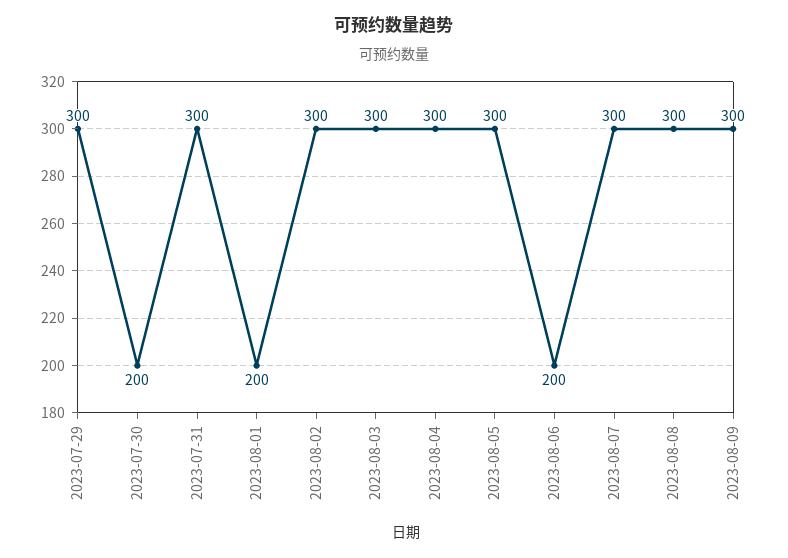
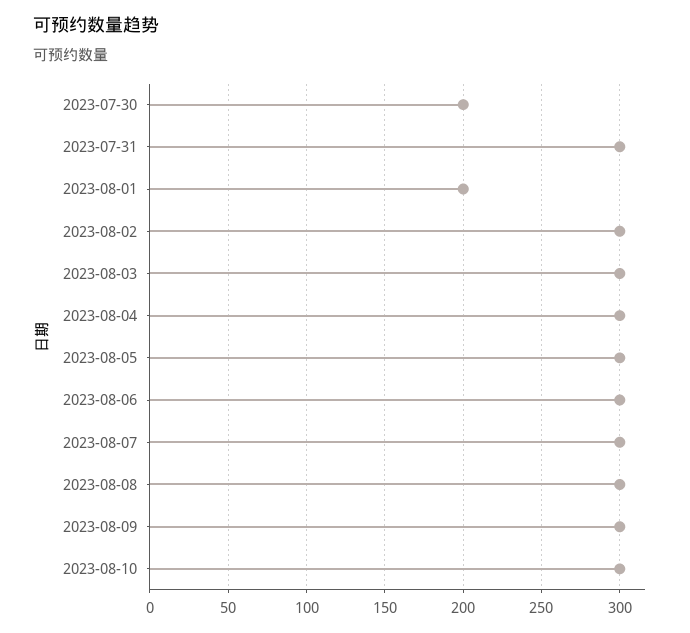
2023-07-29: 300 -> none
2023-08-06: 200 -> 300
2023-08-10: none -> 300

